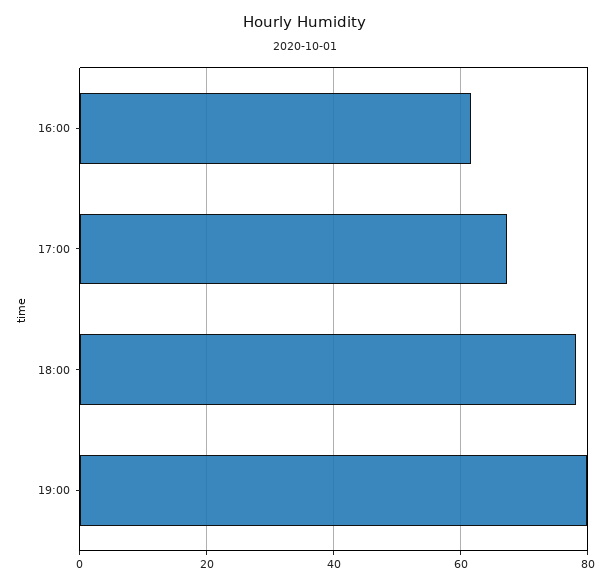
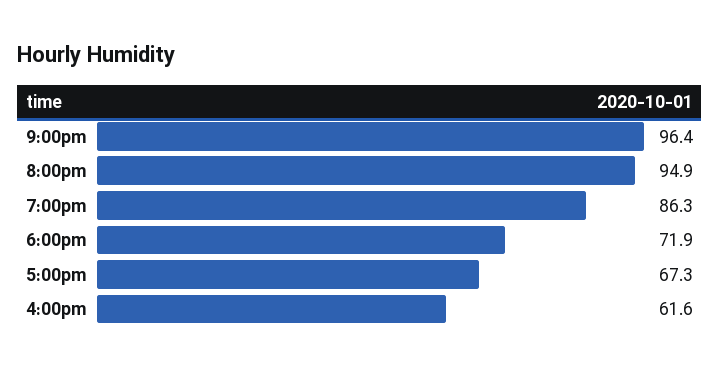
18:00: 78 -> 71.9
19:00: 80 -> 86.3
9:00pm: none -> 96.4
8:00pm: none -> 94.9

